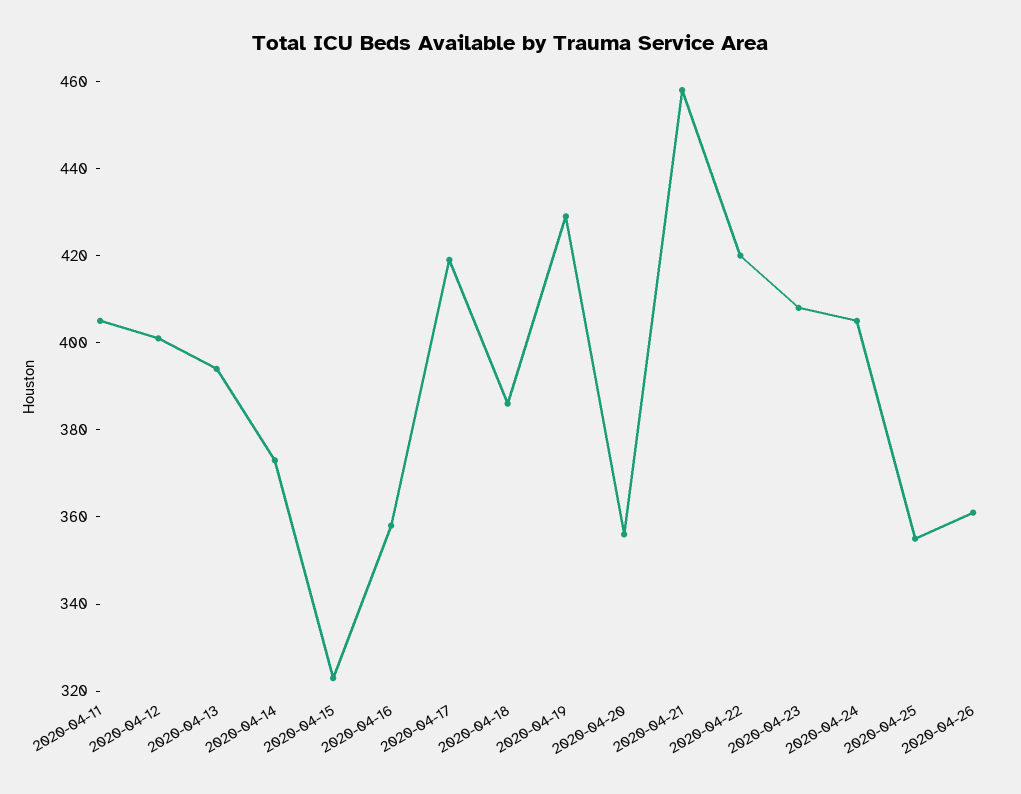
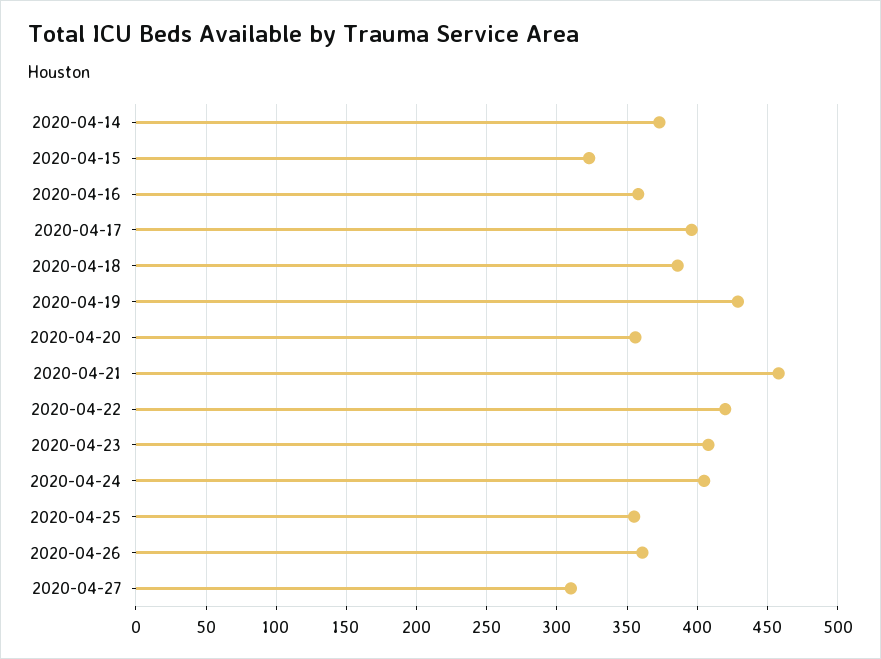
2020-04-11: 405 -> none
2020-04-12: 400 -> none
2020-04-13: 395 -> none
2020-04-17: 420 -> 395
2020-04-27: none -> 310

